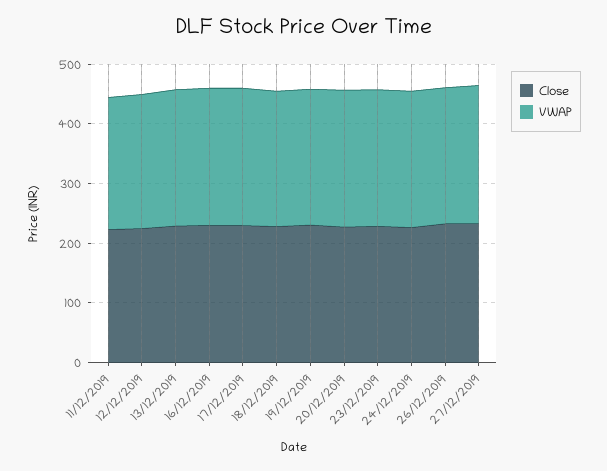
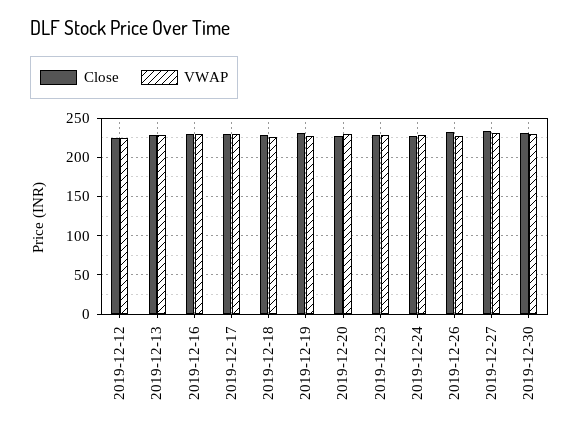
Close, 11/12/2019: 220 -> none
VWAP, 11/12/2019: 220 -> none
Close, 2019-12-30: none -> 230
VWAP, 2019-12-30: none -> 230

